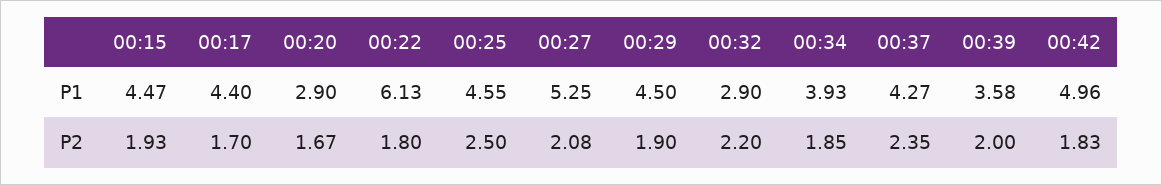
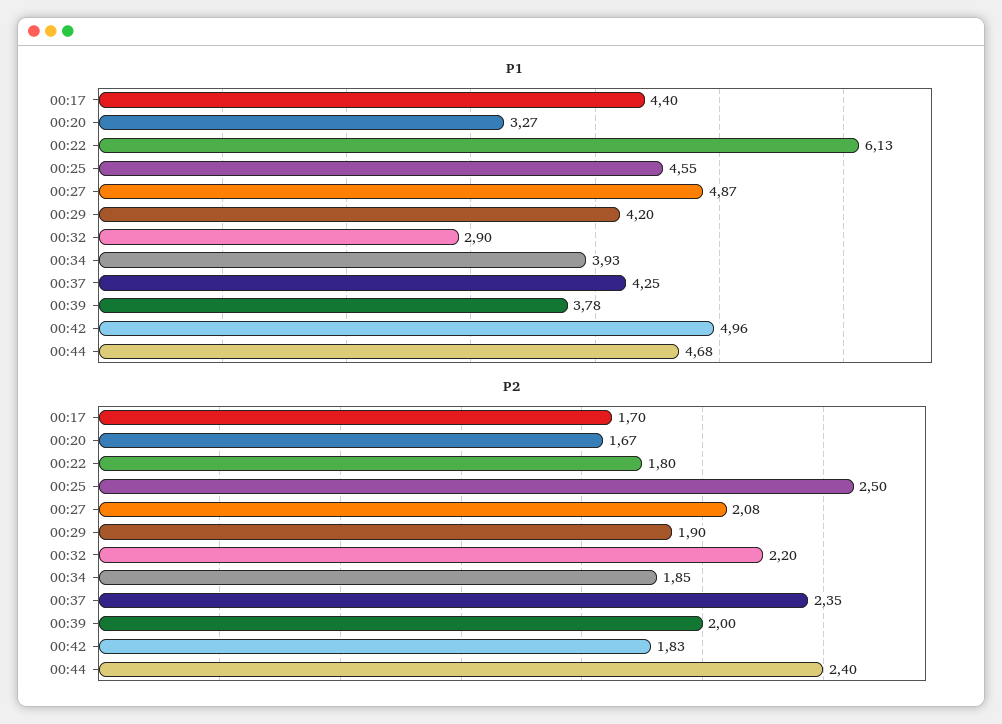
P1, 00:15: 4.47 -> none
P1, 00:20: 2.9 -> 3.27
P1, 00:27: 5.25 -> 4.87
P1, 00:29: 4.5 -> 4.2
P1, 00:37: 4.27 -> 4.25
P1, 00:39: 3.58 -> 3.78
P2, 00:15: 1.93 -> none
P1, 00:44: none -> 4.68
P2, 00:44: none -> 2.4

